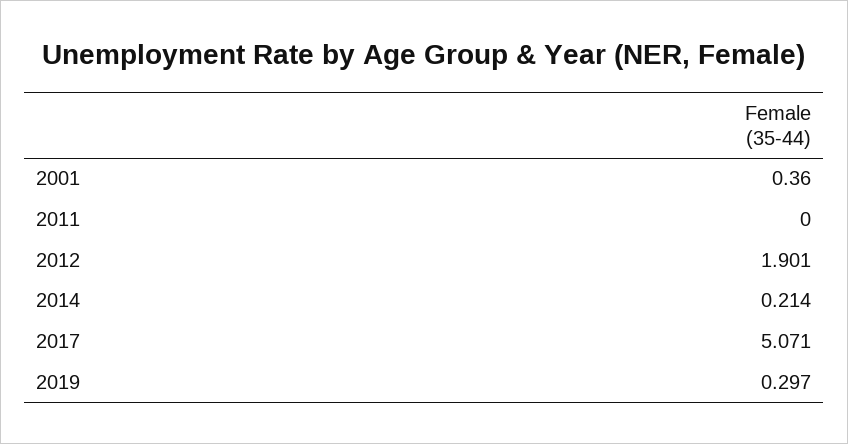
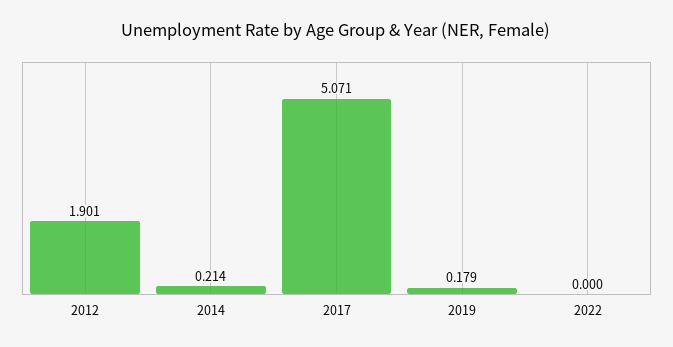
2001: 0.36 -> none
2011: 0 -> none
2019: 0.297 -> 0.179
2022: none -> 0

